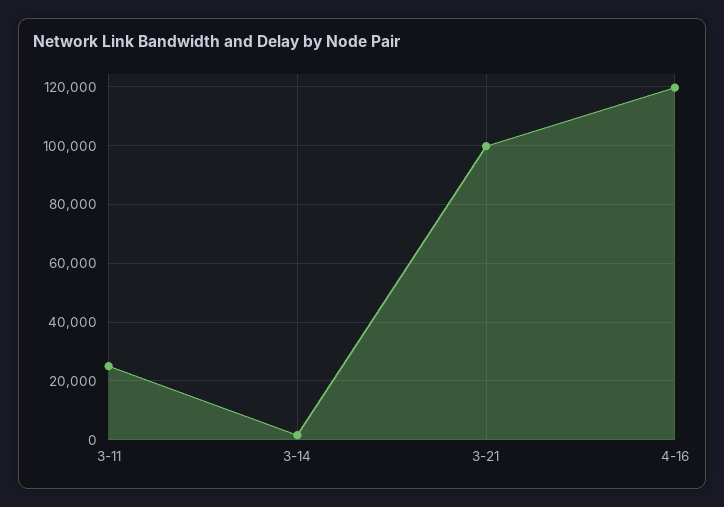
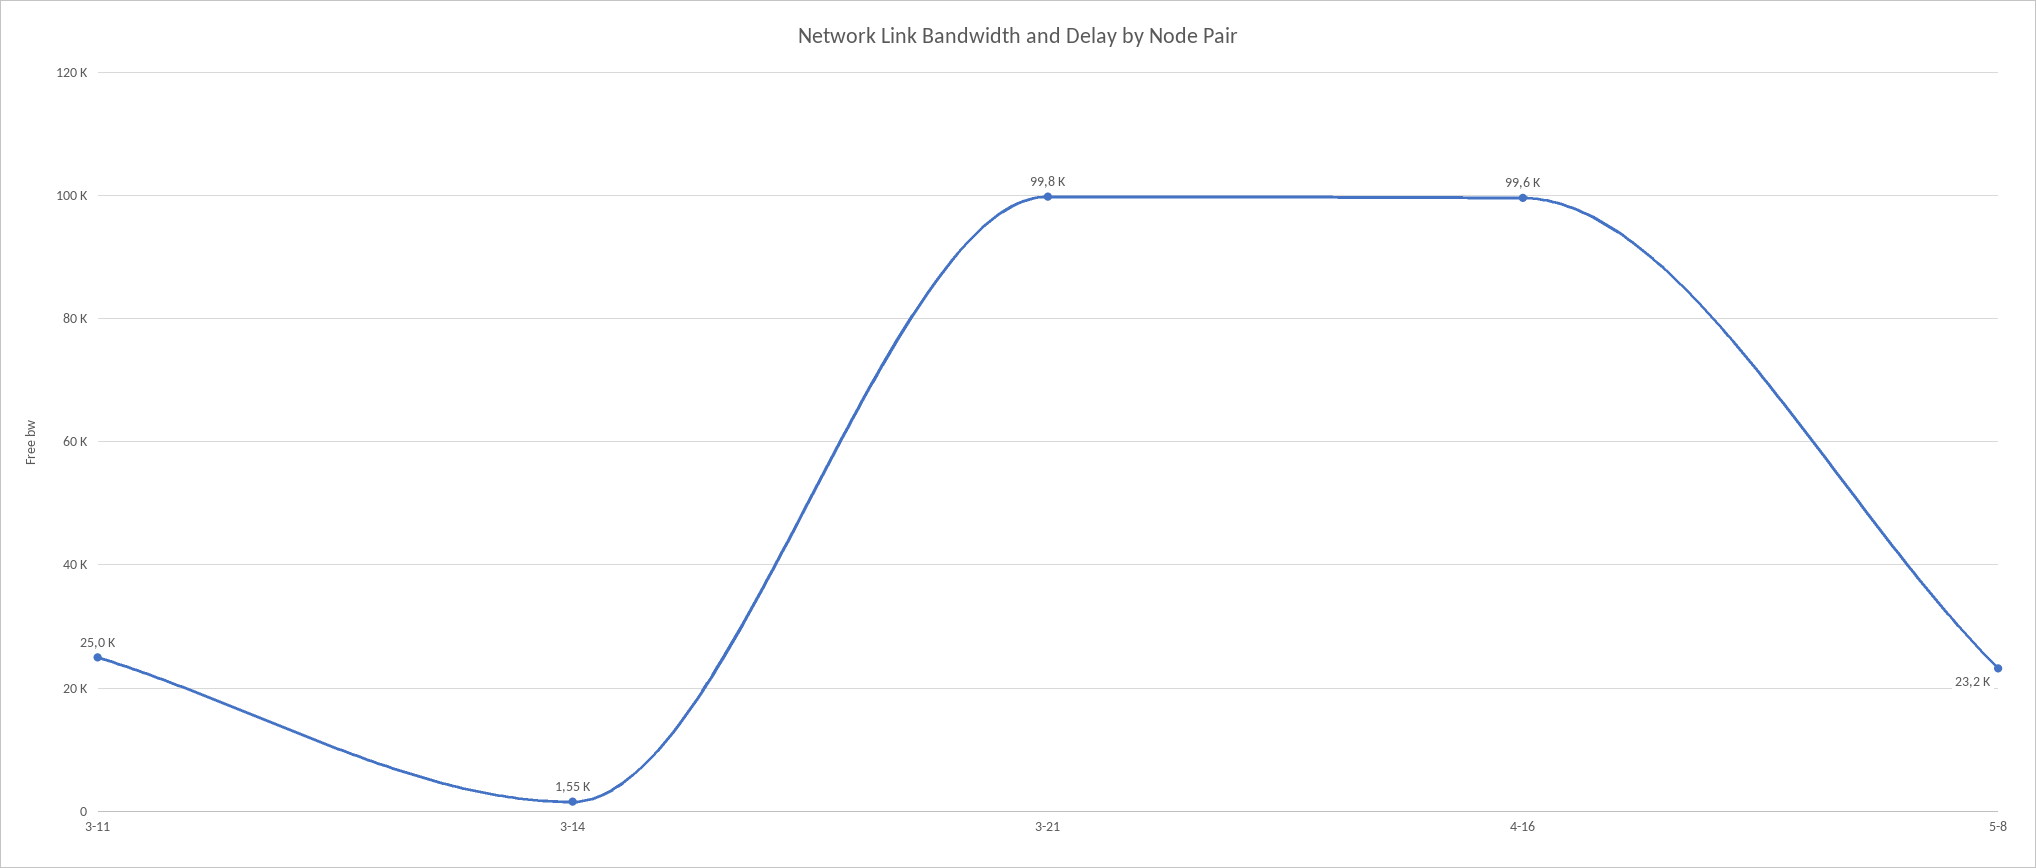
4-16: 120000 -> 99600
5-8: none -> 23200

